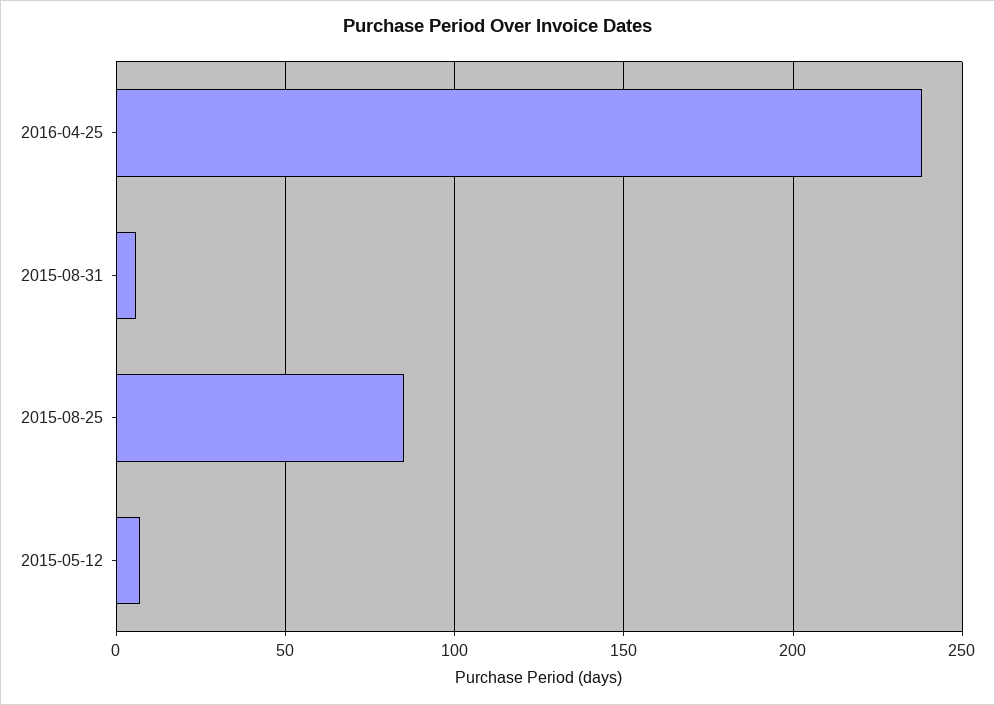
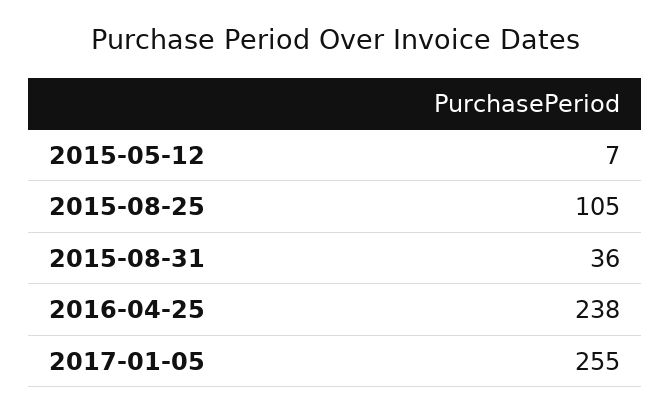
2015-08-31: 5 -> 36
2015-08-25: 85 -> 105
2017-01-05: none -> 255

